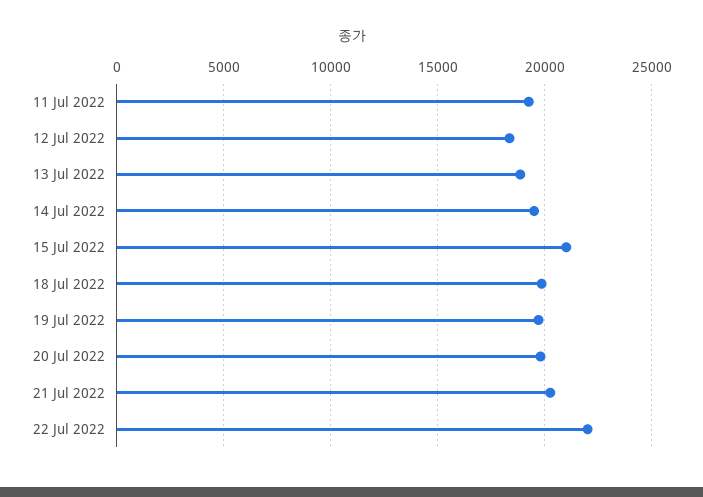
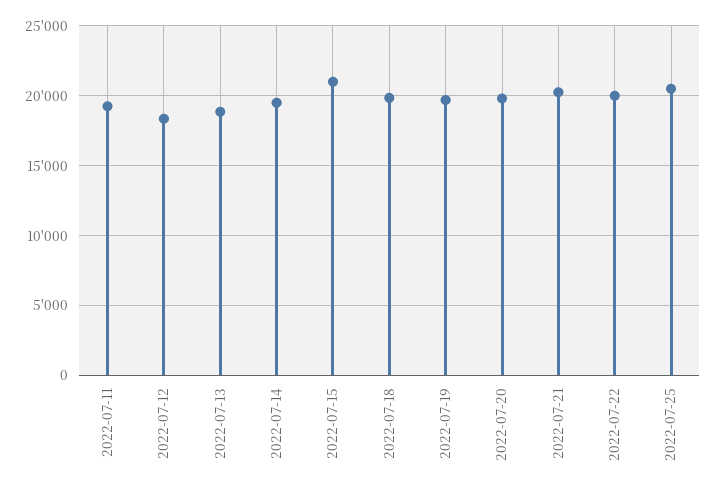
22 Jul 2022: 22000 -> 20000
2022-07-25: none -> 20500

